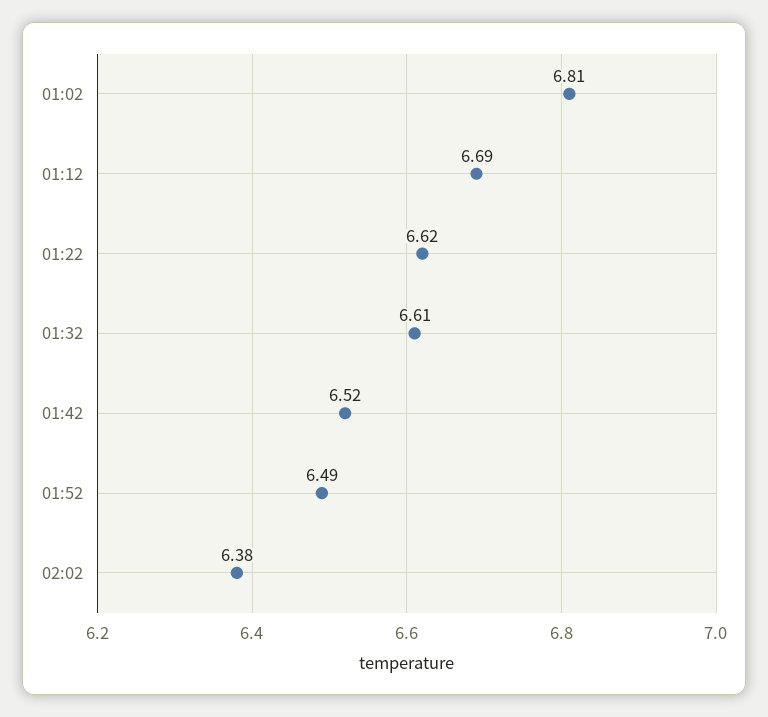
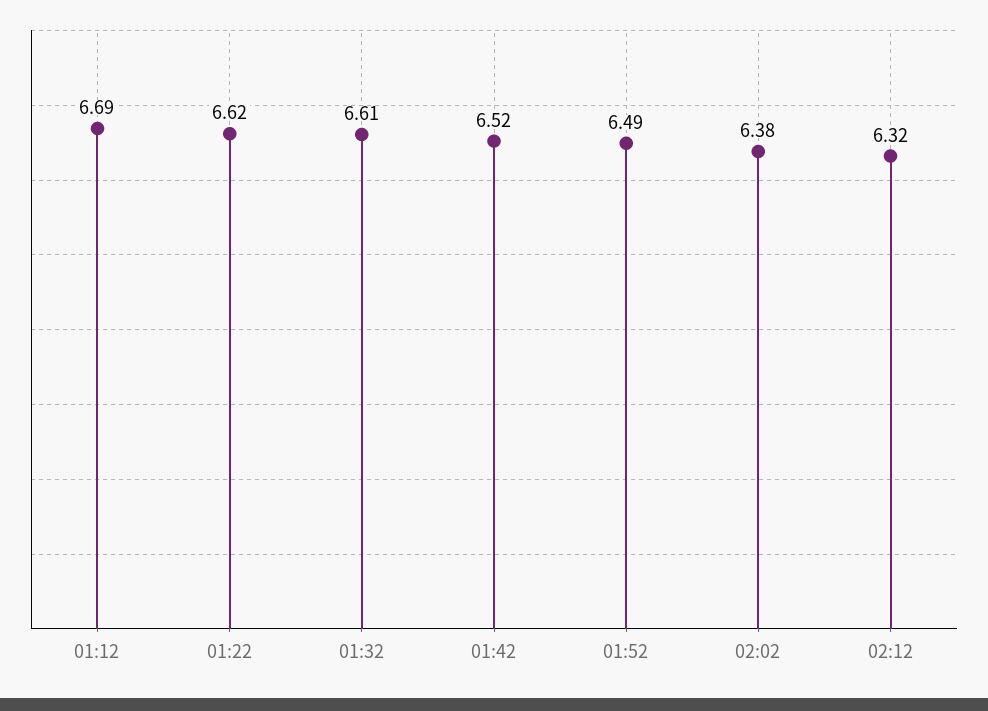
01:02: 6.81 -> none
02:12: none -> 6.32

